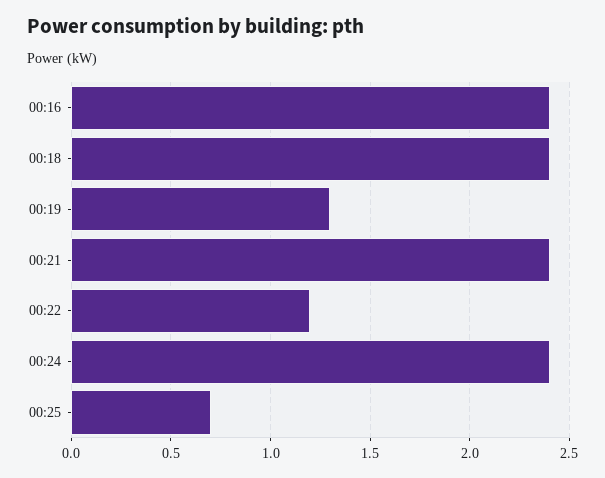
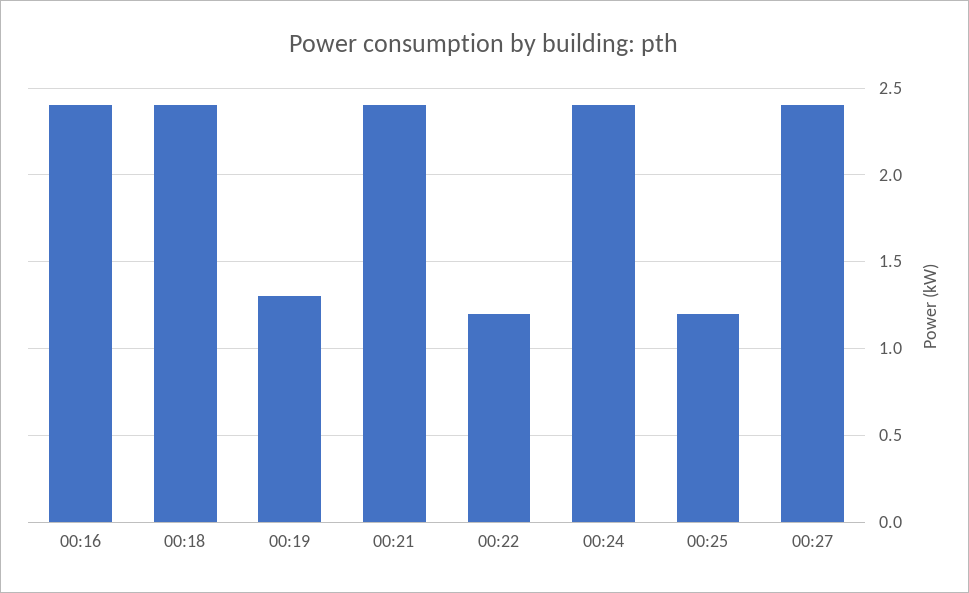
00:25: 0.7 -> 1.2
00:27: none -> 2.4

